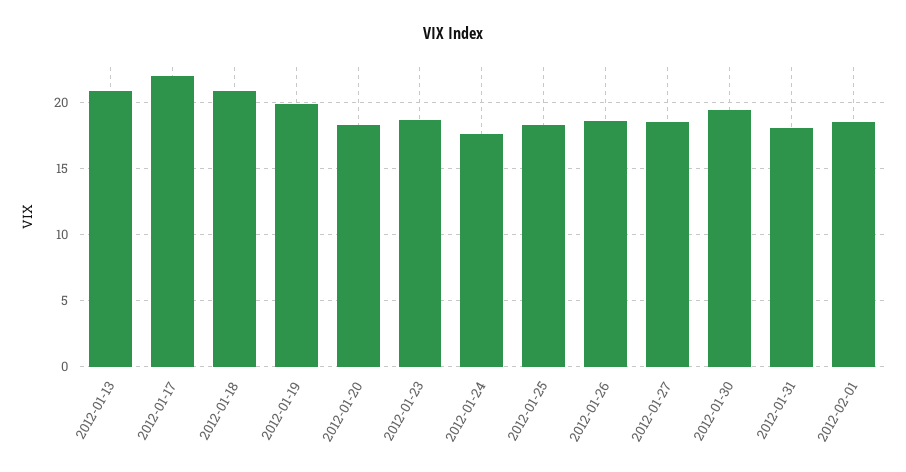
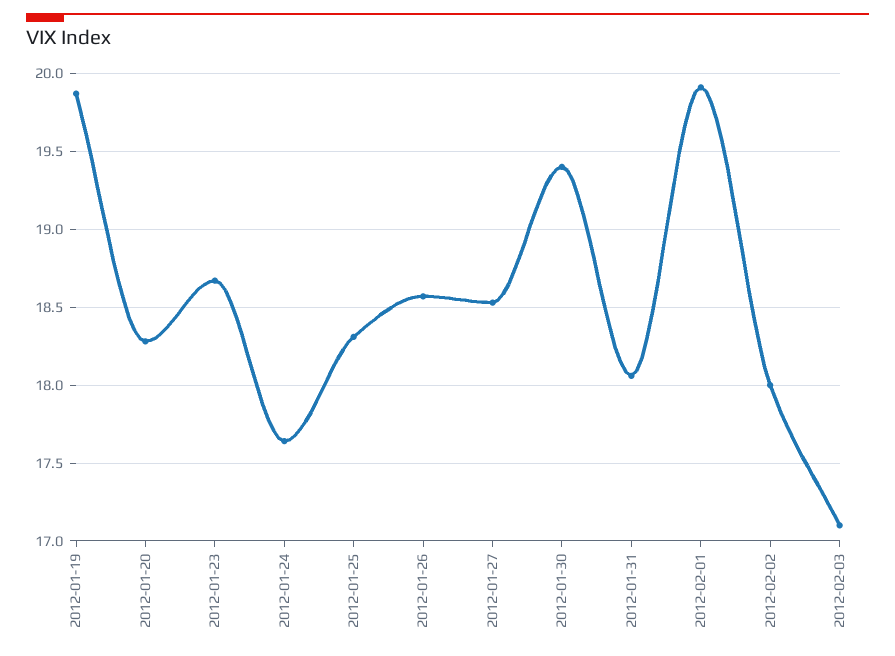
2012-01-13: 21 -> none
2012-01-17: 22 -> none
2012-01-18: 21 -> none
2012-02-01: 18.5 -> 19.9
2012-02-02: none -> 18
2012-02-03: none -> 17.1

